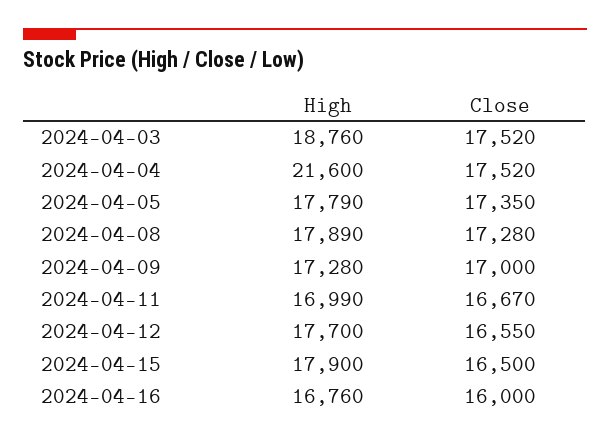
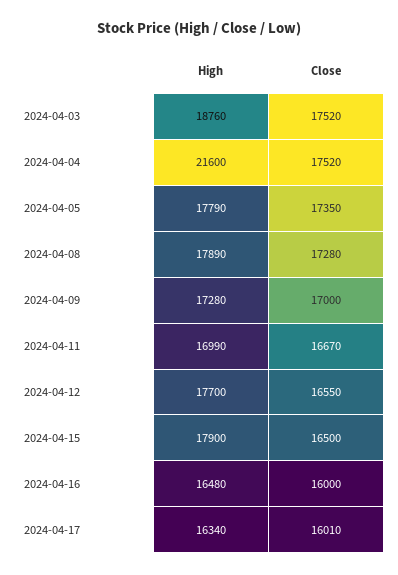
High, 2024-04-16: 16760 -> 16480
High, 2024-04-17: none -> 16340
Close, 2024-04-17: none -> 16010

